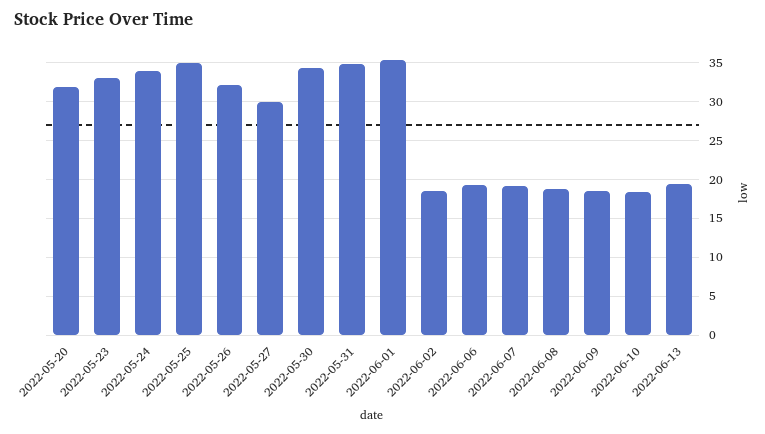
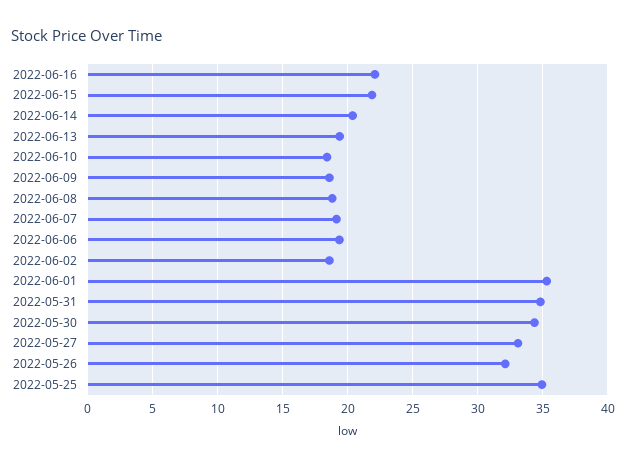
2022-05-20: 32 -> none
2022-05-23: 33 -> none
2022-05-24: 34 -> none
2022-05-27: 30 -> 33
2022-06-16: none -> 22
2022-06-15: none -> 22
2022-06-14: none -> 20.5

